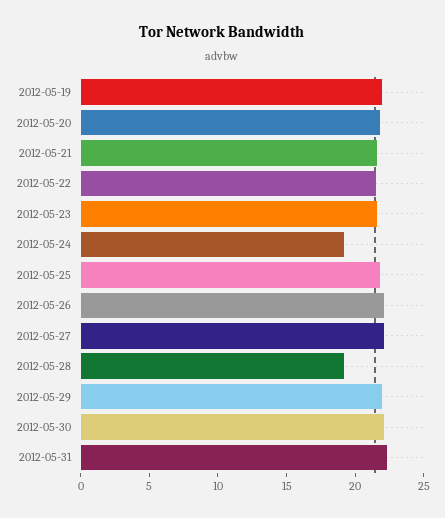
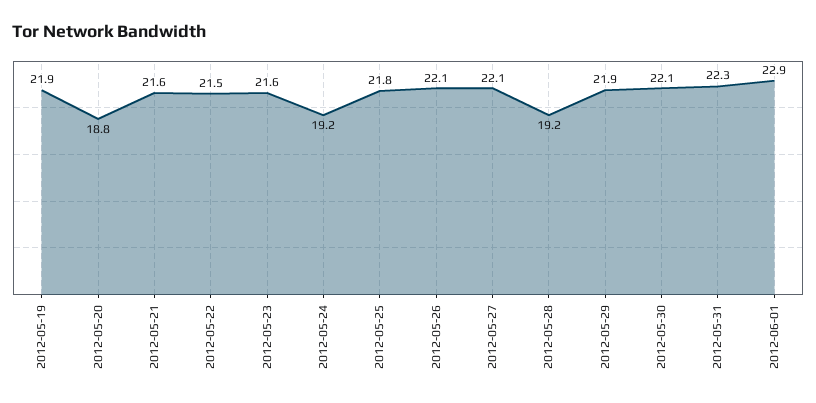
2012-05-20: 22 -> 18.8
2012-06-01: none -> 22.9

